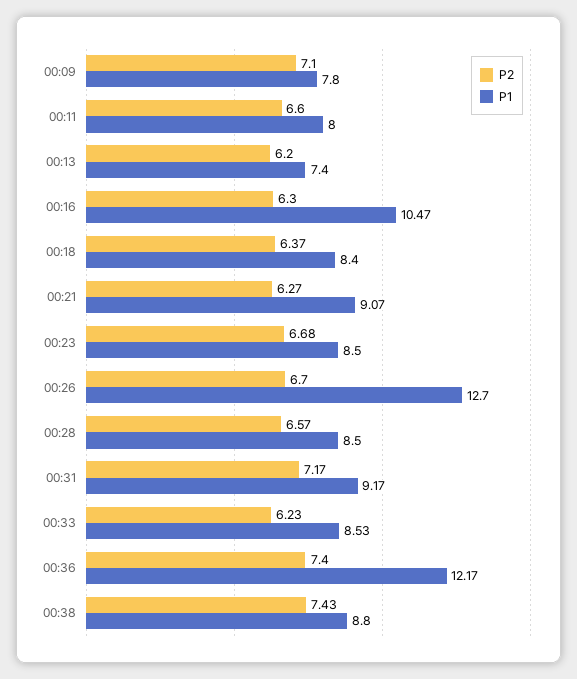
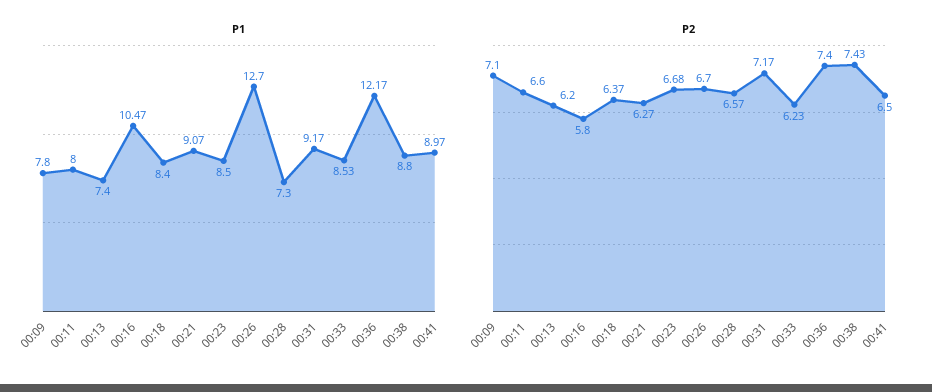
P2, 00:16: 6.3 -> 5.8
P1, 00:28: 8.5 -> 7.3
P1, 00:41: none -> 8.97
P2, 00:41: none -> 6.5

